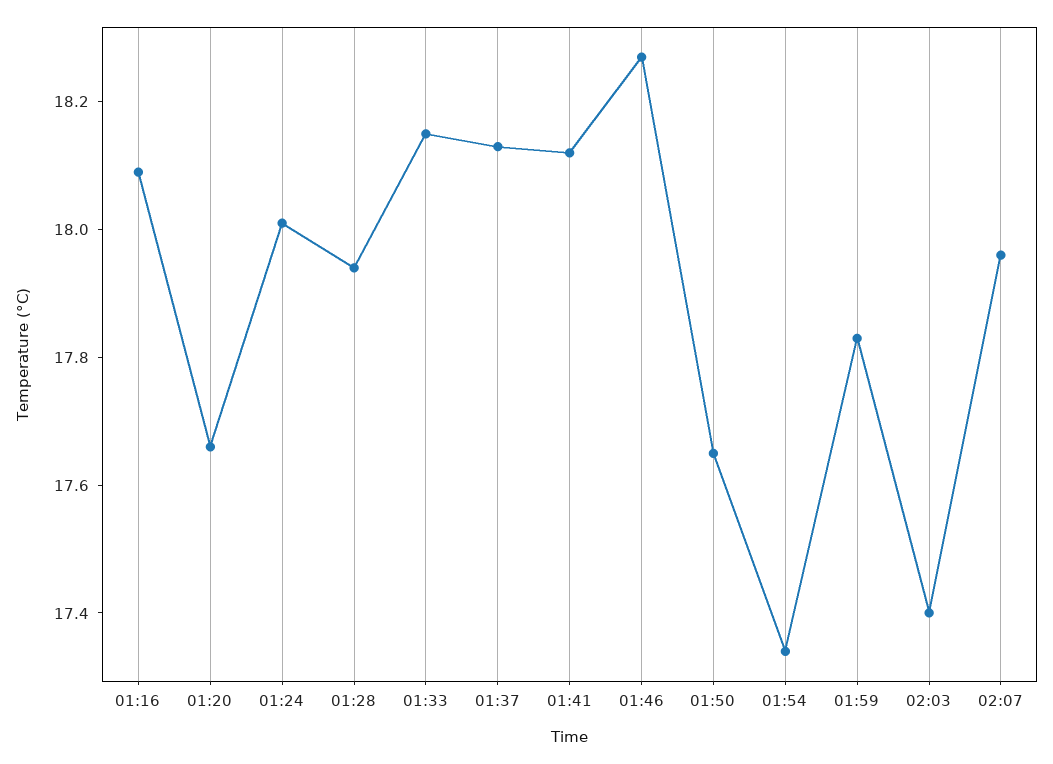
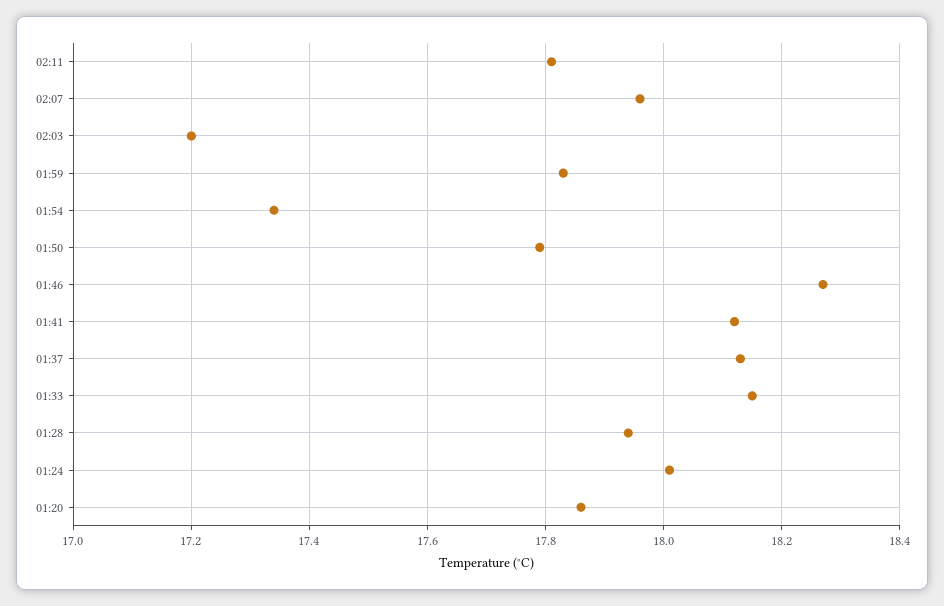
01:16: 18.1 -> none
01:20: 17.65 -> 17.85
01:50: 17.65 -> 17.8
02:03: 17.4 -> 17.2
02:11: none -> 17.8

